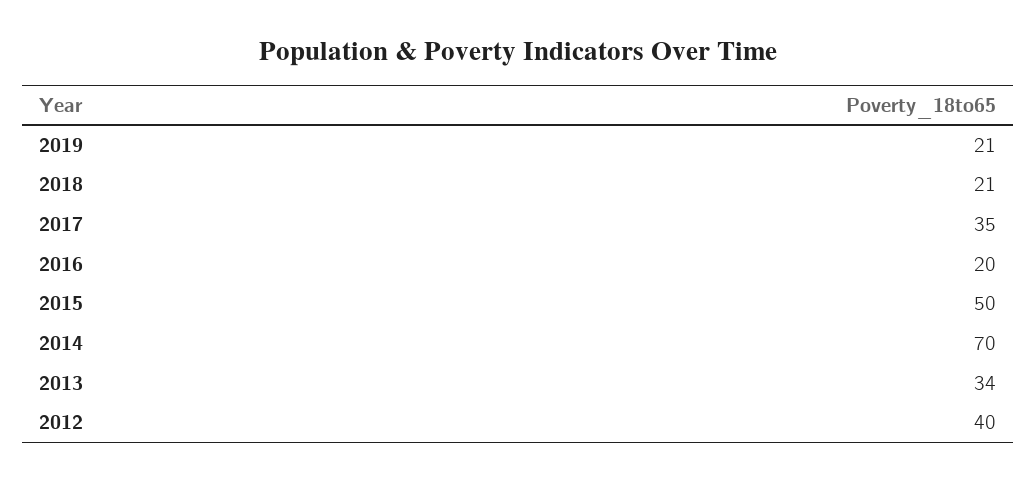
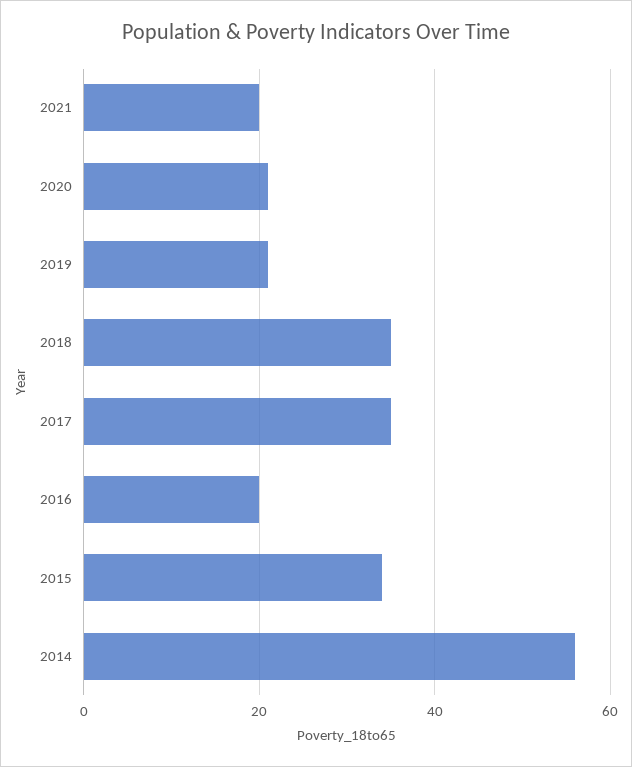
2018: 21 -> 35
2015: 50 -> 35
2014: 70 -> 55
2013: 34 -> none
2012: 40 -> none
2021: none -> 20
2020: none -> 20

